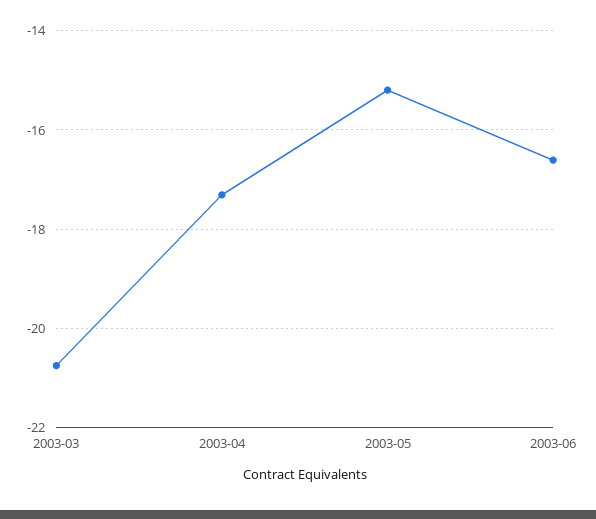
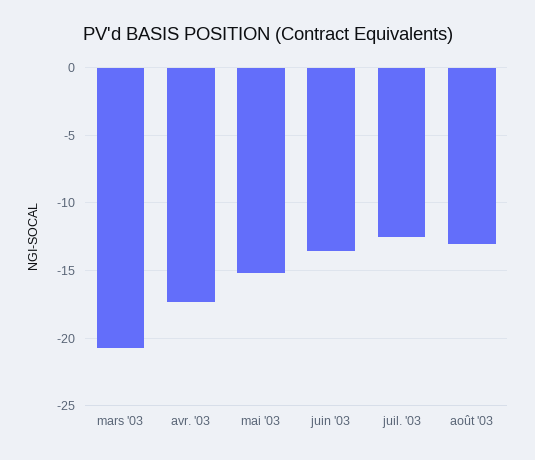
2003-06: -16.6 -> -13.5
juil. '03: none -> -12.5
août '03: none -> -13

